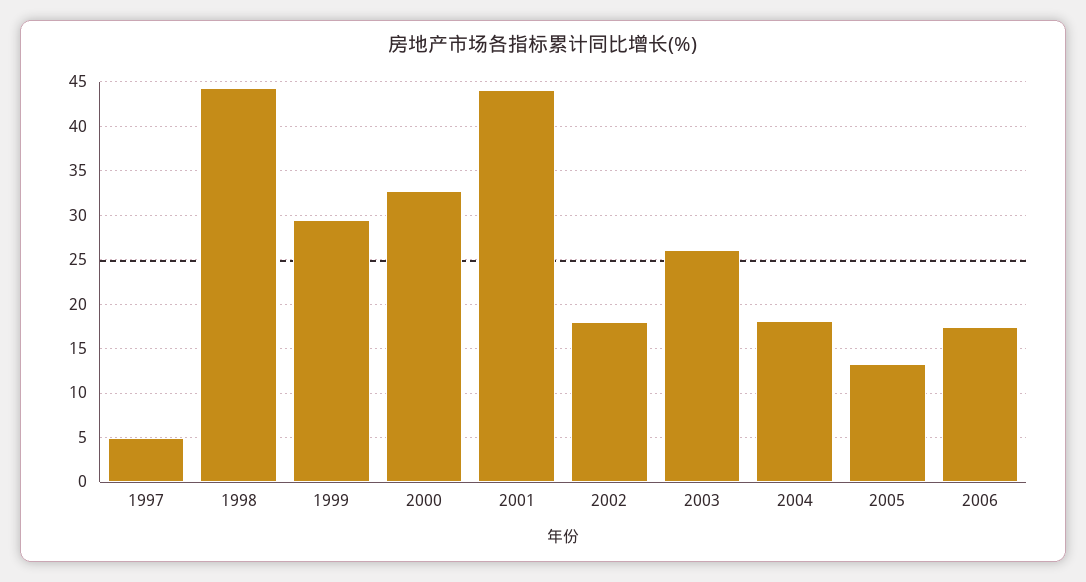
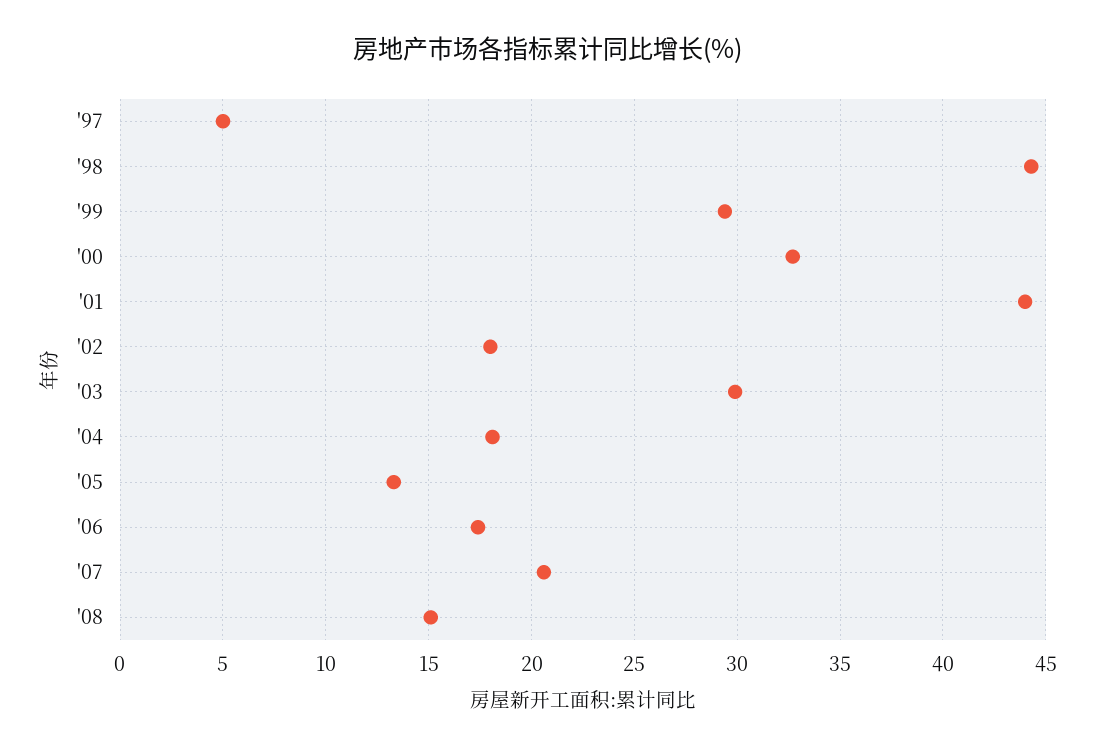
2003: 26 -> 30
'07: none -> 20.5
'08: none -> 15

